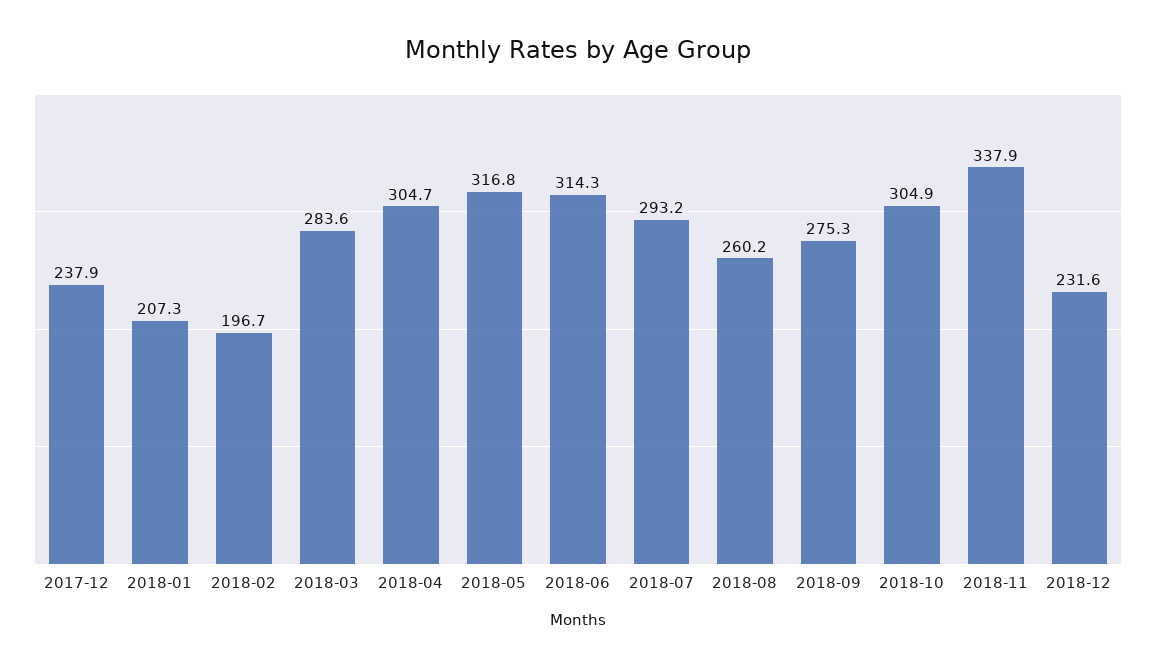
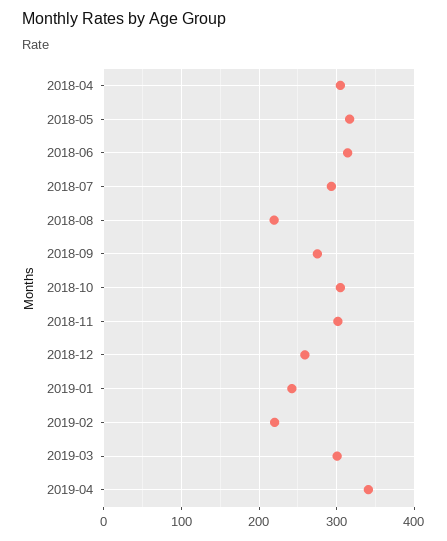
2017-12: 237.9 -> none
2018-01: 207.3 -> none
2018-02: 196.7 -> none
2018-03: 283.6 -> none
2018-08: 260.2 -> 220
2018-11: 337.9 -> 300
2018-12: 231.6 -> 260
2019-01: none -> 240
2019-02: none -> 220
2019-03: none -> 300
2019-04: none -> 340

